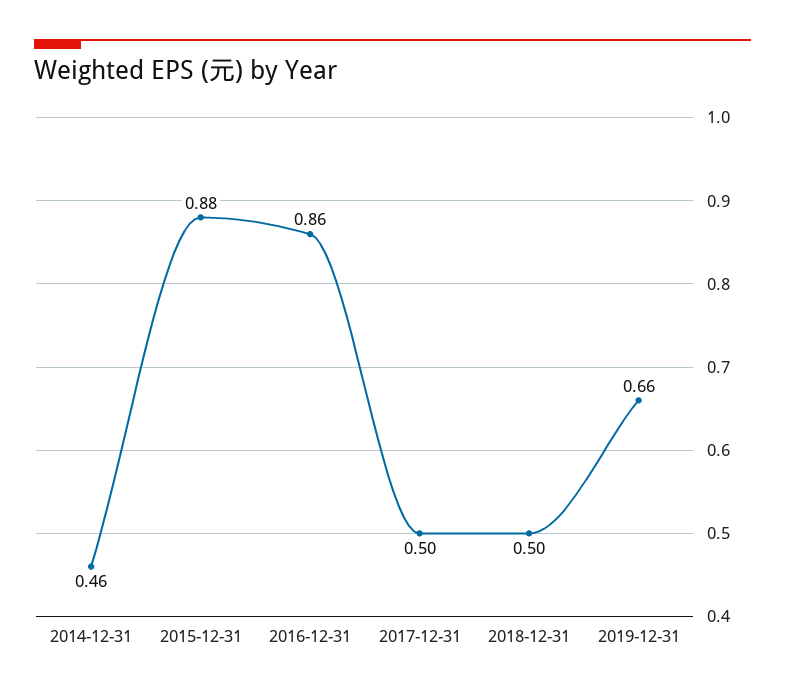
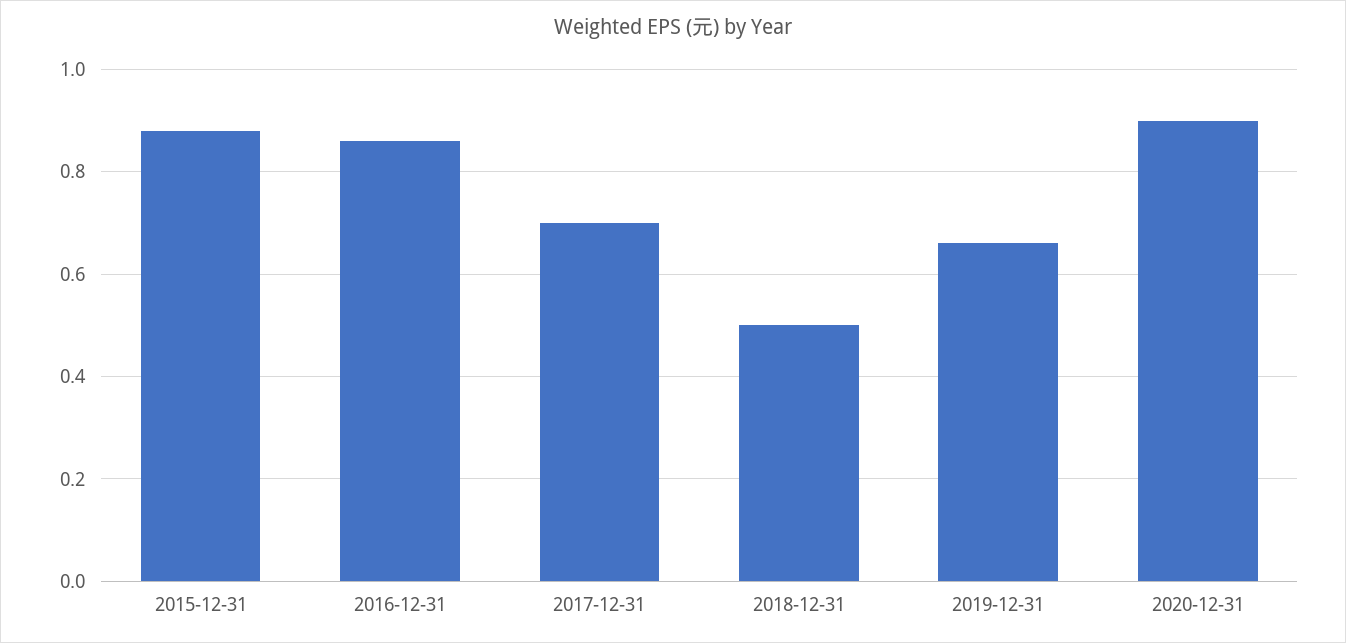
2014-12-31: 0.46 -> none
2017-12-31: 0.5 -> 0.7
2020-12-31: none -> 0.9

